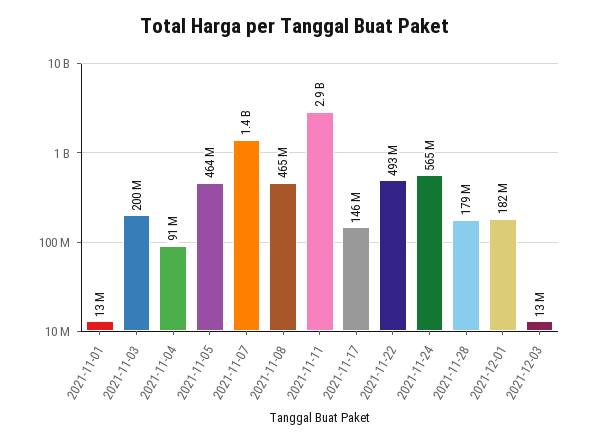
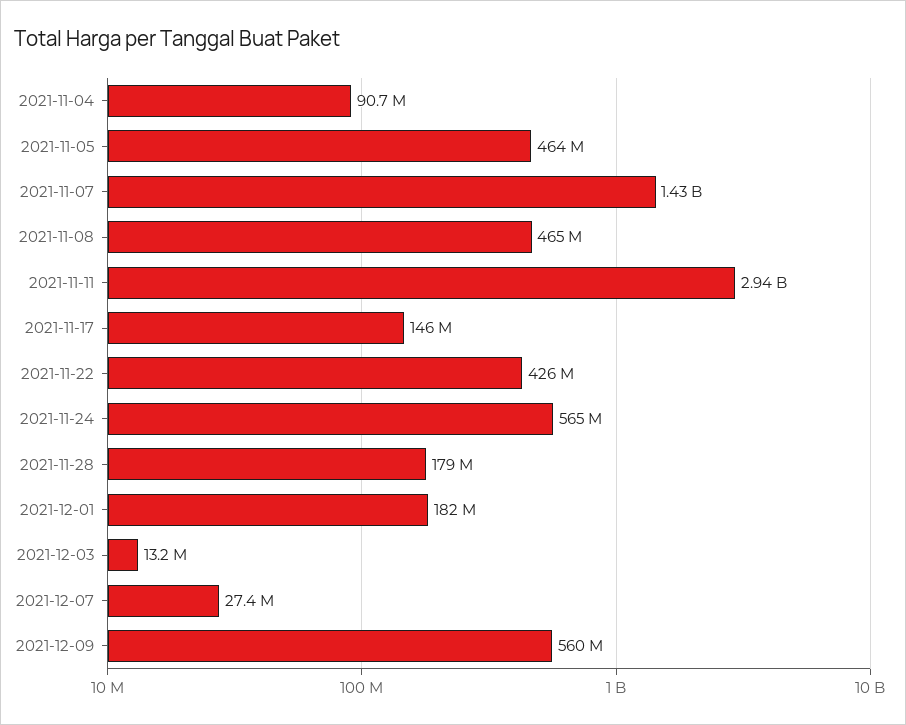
2021-11-01: 13000000 -> none
2021-11-03: 200000000 -> none
2021-11-22: 493000000 -> 426000000
2021-12-07: none -> 27400000
2021-12-09: none -> 560000000

